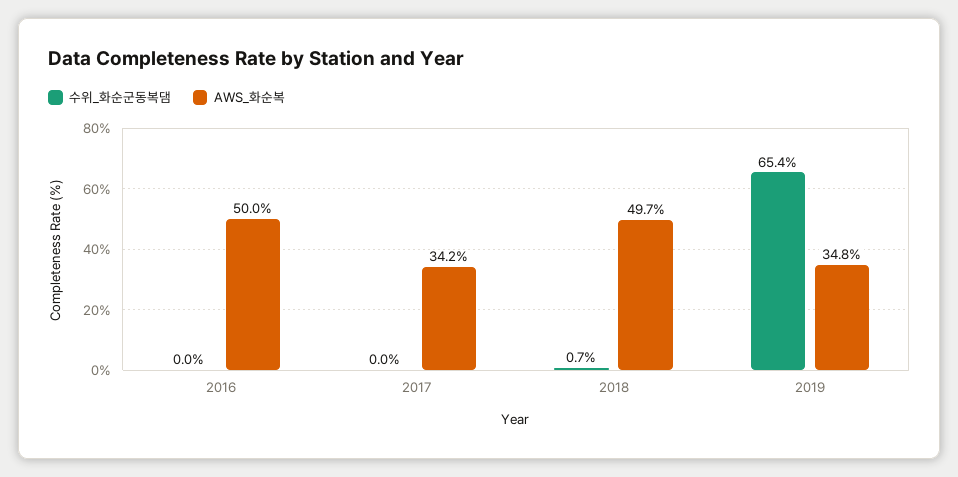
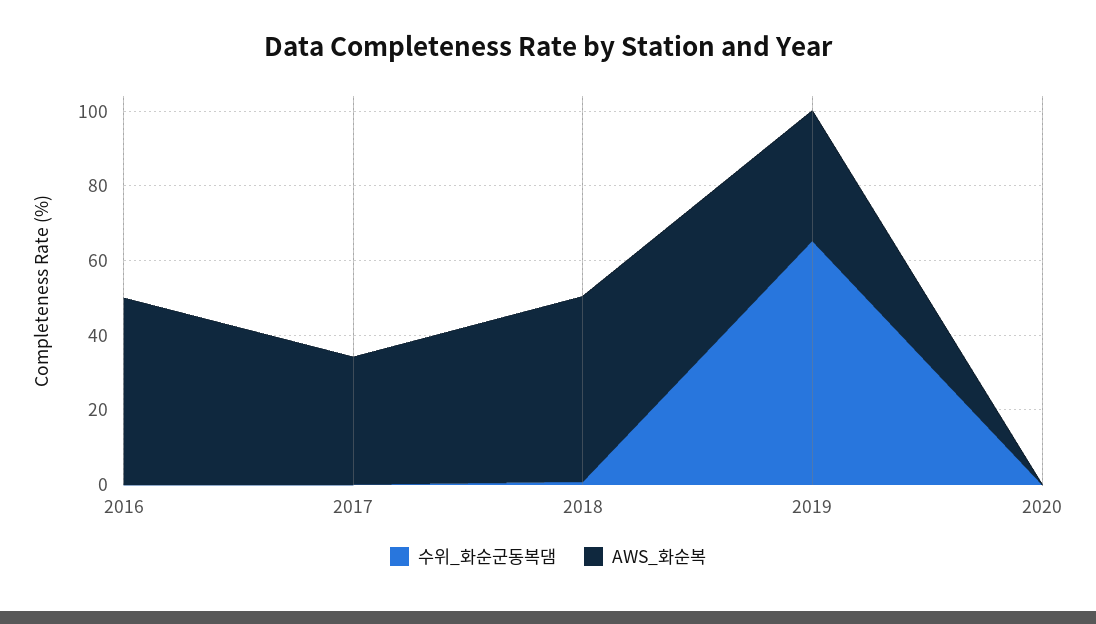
수위_화순군동복댐, 2020: none -> 0
AWS_화순복, 2020: none -> 0

